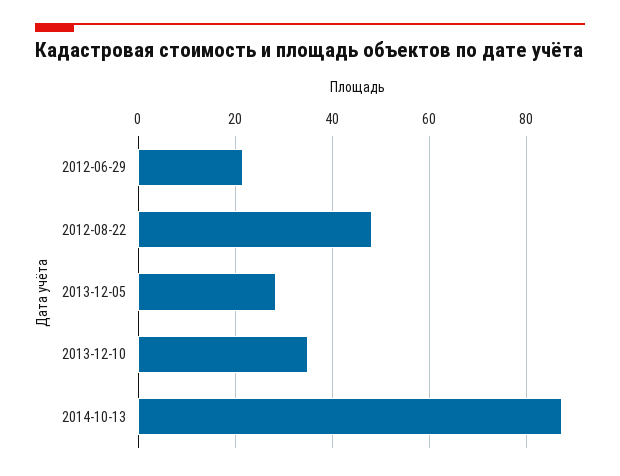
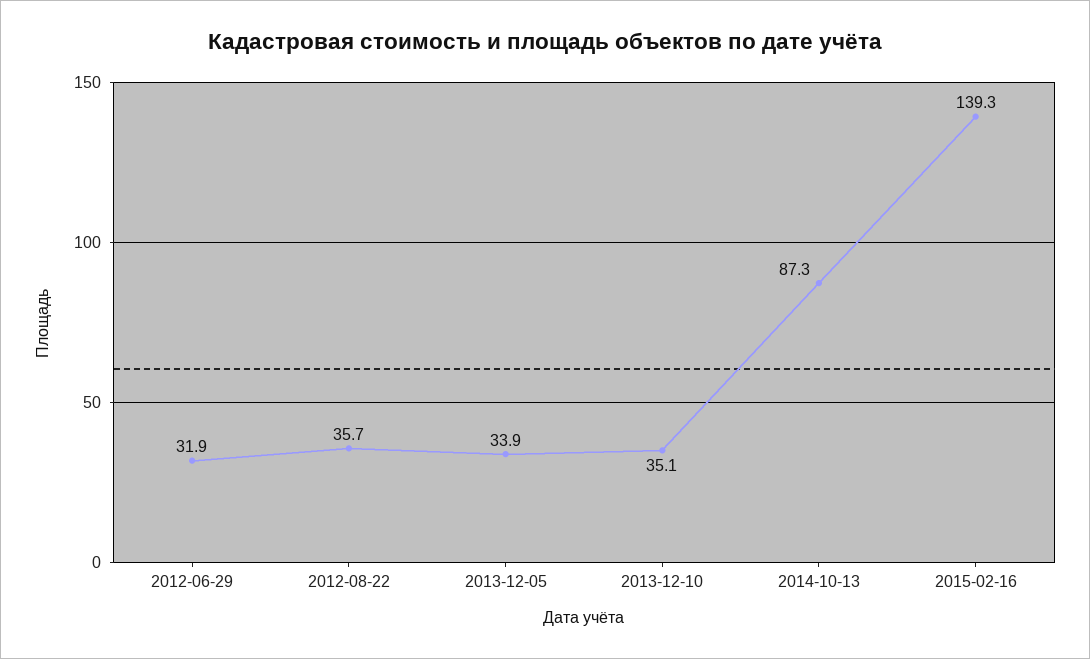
2012-06-29: 22 -> 31.9
2012-08-22: 48 -> 35.7
2013-12-05: 28 -> 33.9
2015-02-16: none -> 139.3

